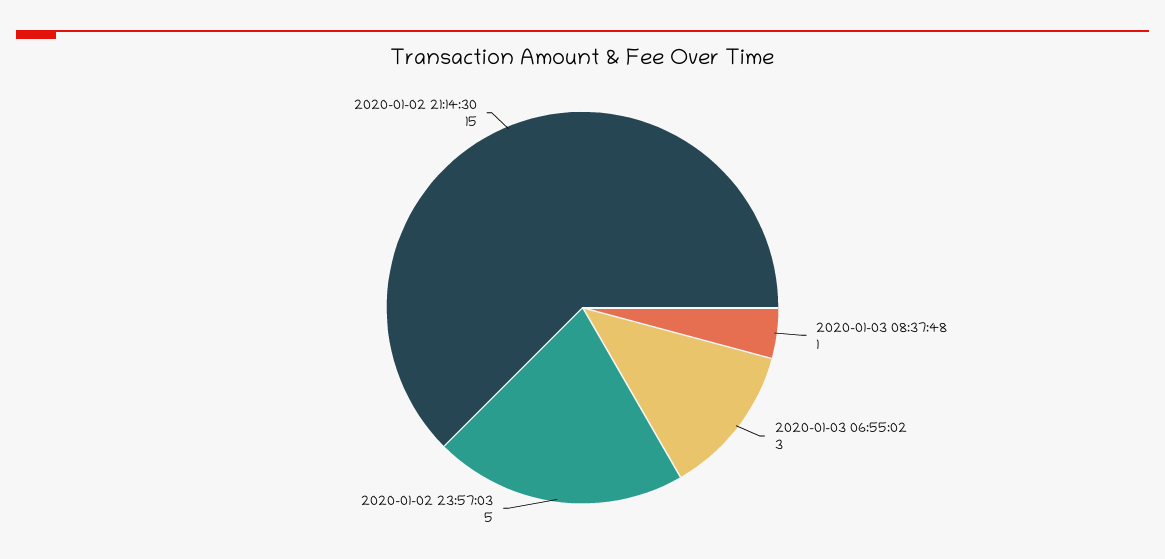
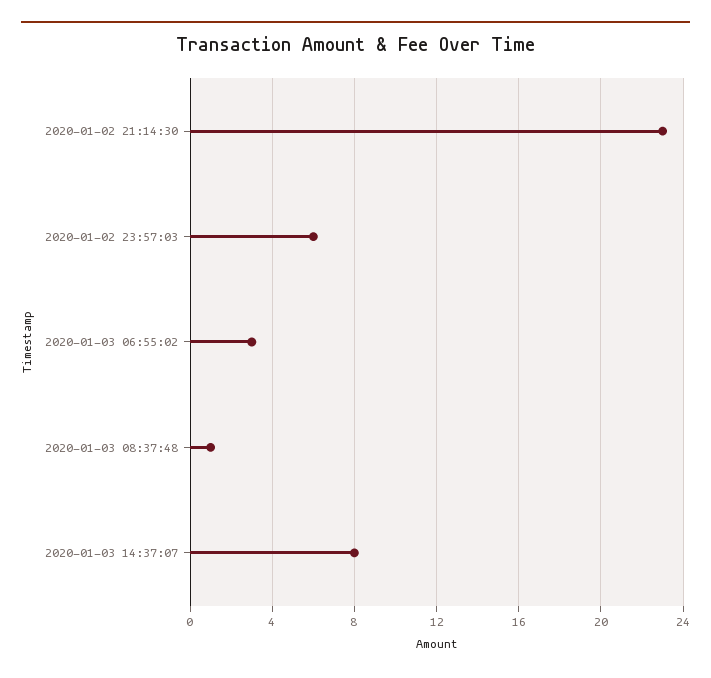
2020-01-02 23:57:03: 5 -> 6
2020-01-02 21:14:30: 15 -> 23
2020-01-03 14:37:07: none -> 8

